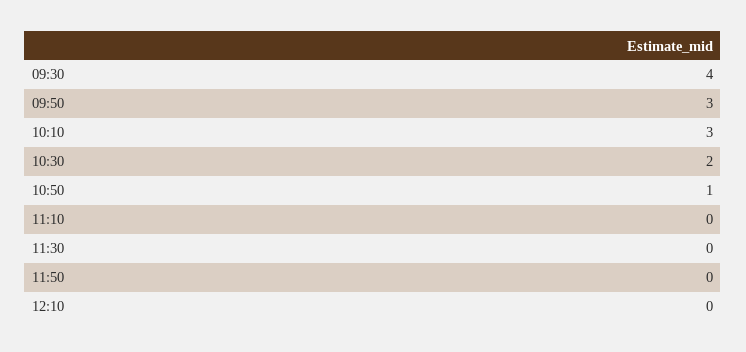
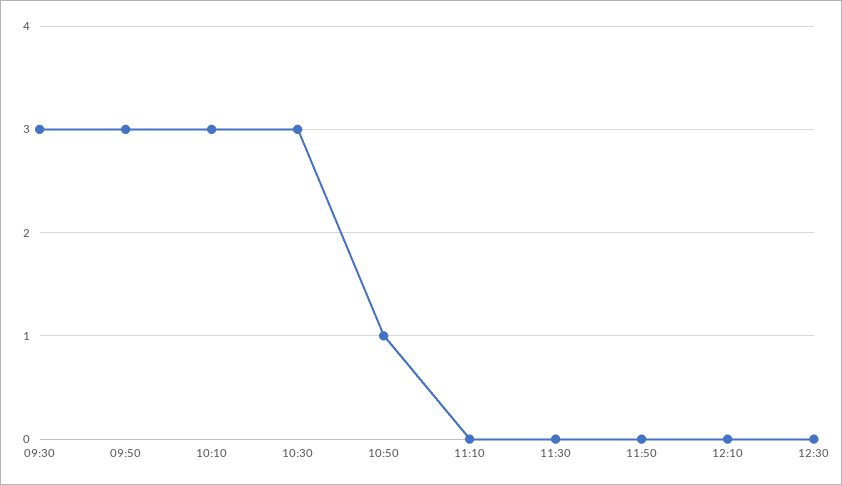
09:30: 4 -> 3
10:30: 2 -> 3
12:30: none -> 0

